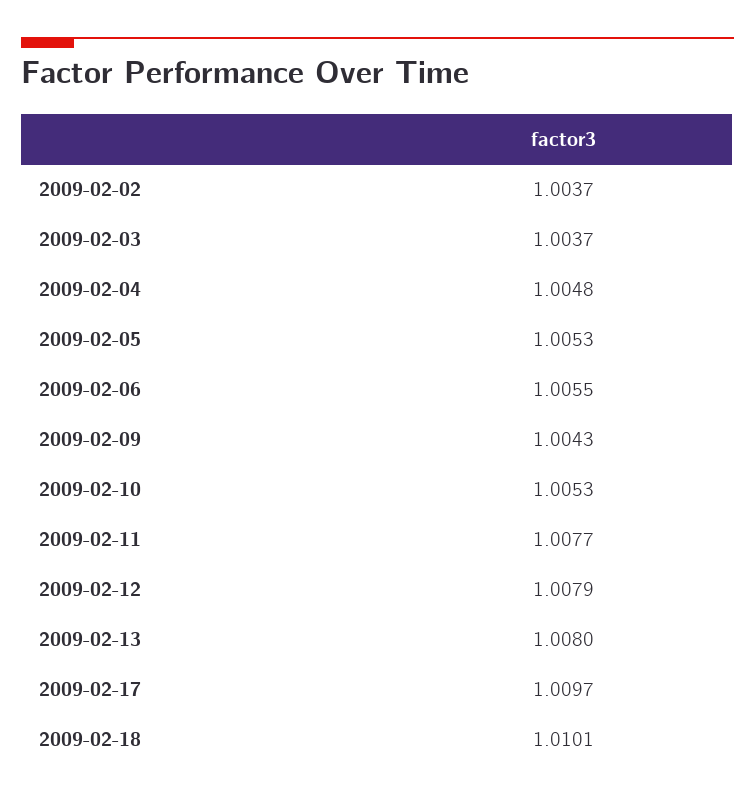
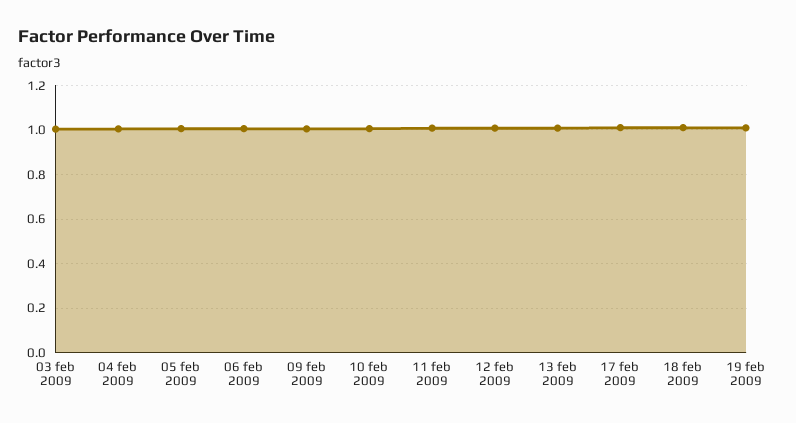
2009-02-02: 1.0037 -> none
19 feb 2009: none -> 1

